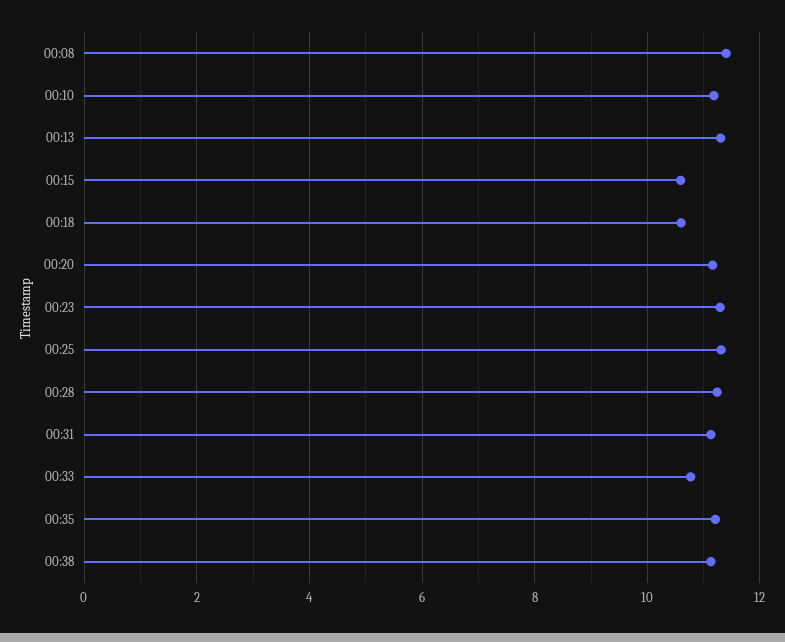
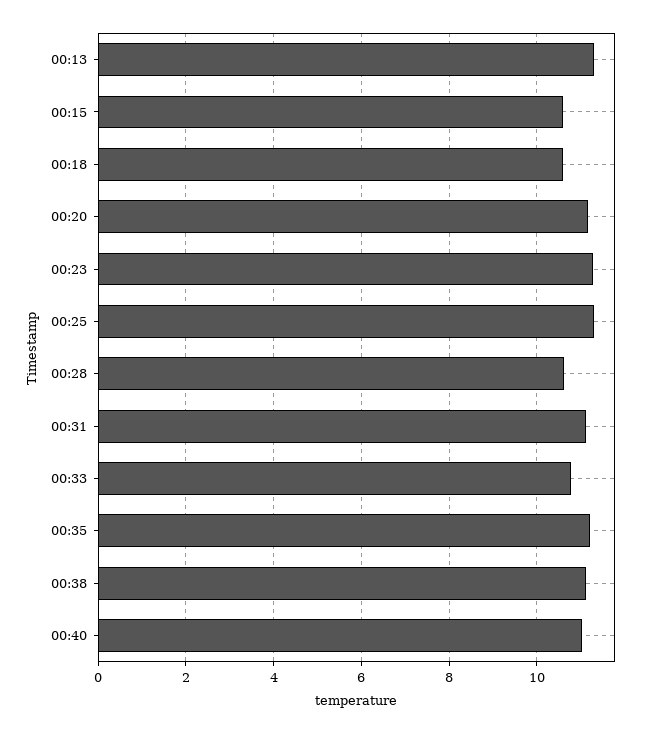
00:08: 11.4 -> none
00:10: 11.2 -> none
00:28: 11.2 -> 10.6
00:40: none -> 11

